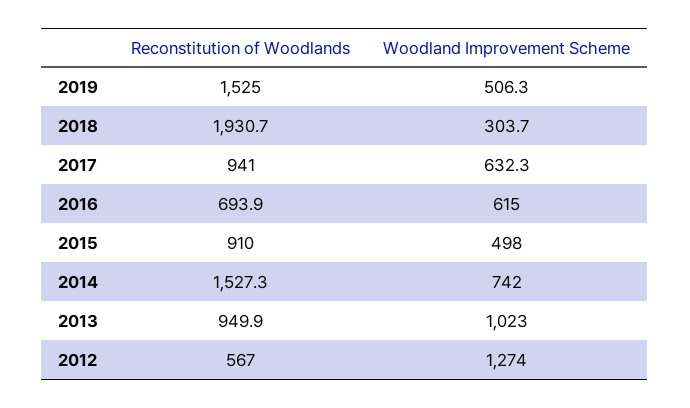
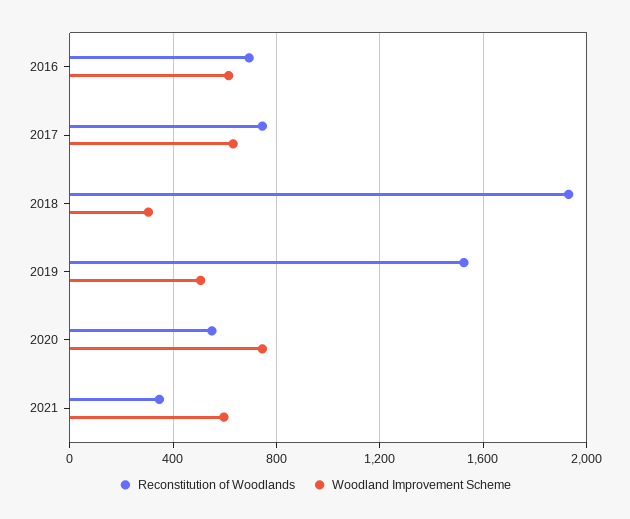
Reconstitution of Woodlands, 2017: 941 -> 750
Reconstitution of Woodlands, 2015: 910 -> none
Woodland Improvement Scheme, 2015: 498 -> none
Reconstitution of Woodlands, 2014: 1527.3 -> none
Woodland Improvement Scheme, 2014: 742 -> none
Reconstitution of Woodlands, 2013: 949.9 -> none
Woodland Improvement Scheme, 2013: 1023 -> none
Reconstitution of Woodlands, 2012: 567 -> none
Woodland Improvement Scheme, 2012: 1274 -> none
Reconstitution of Woodlands, 2020: none -> 550
Woodland Improvement Scheme, 2020: none -> 750
Reconstitution of Woodlands, 2021: none -> 350
Woodland Improvement Scheme, 2021: none -> 600

